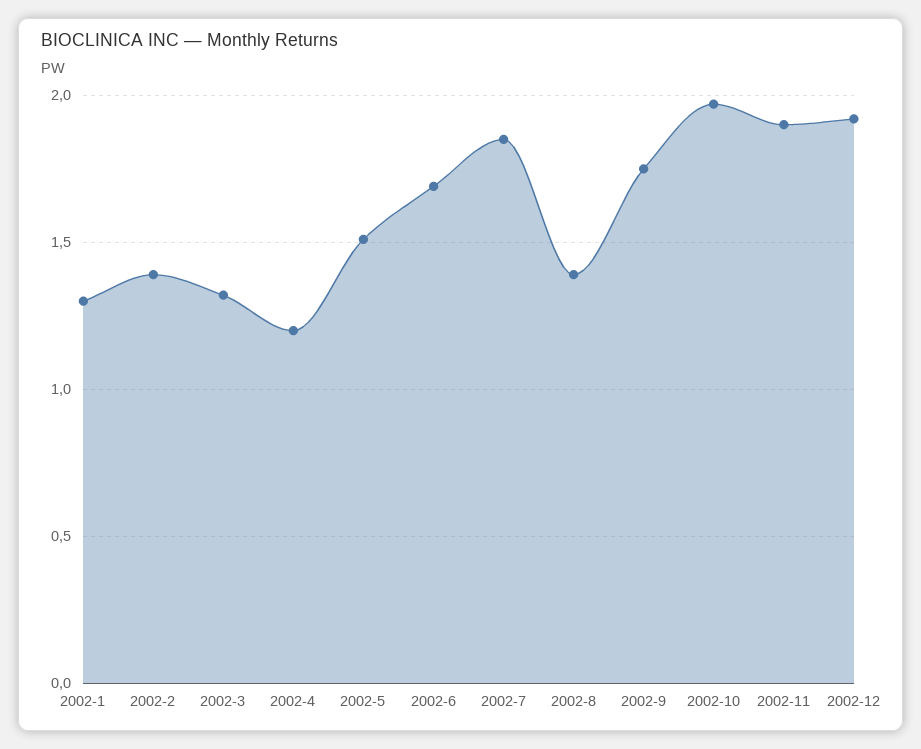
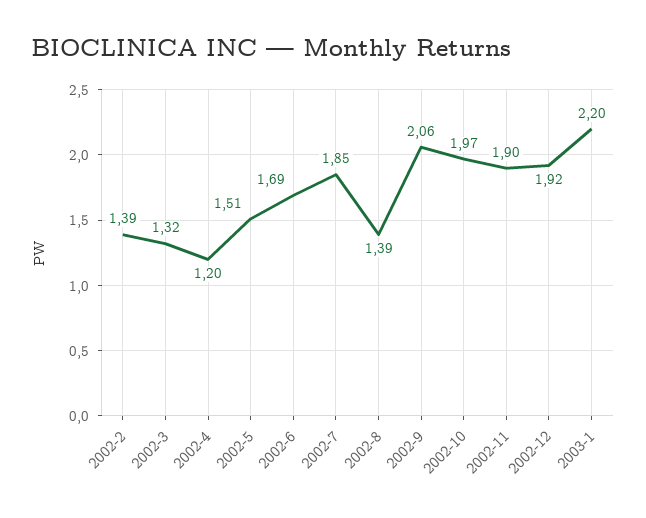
2002-1: 1.3 -> none
2002-9: 1.75 -> 2.06
2003-1: none -> 2.2

